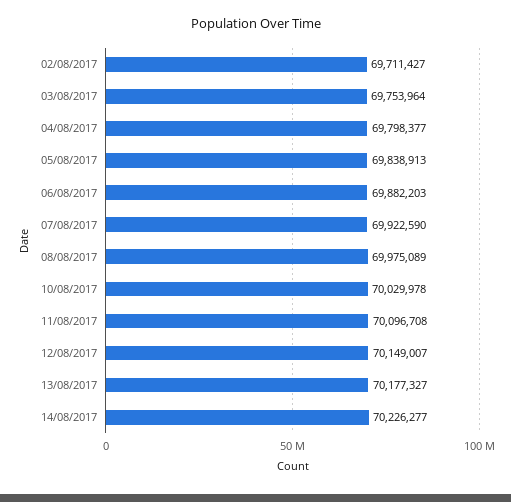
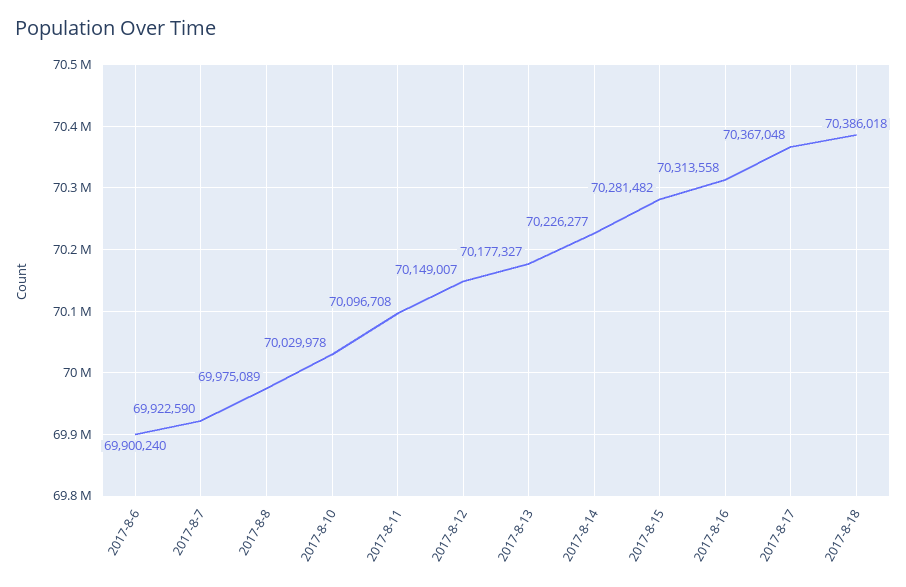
02/08/2017: 69711427 -> none
03/08/2017: 69753964 -> none
04/08/2017: 69798377 -> none
05/08/2017: 69838913 -> none
06/08/2017: 69882203 -> 69900240
2017-8-15: none -> 70281482
2017-8-16: none -> 70313558
2017-8-17: none -> 70367048
2017-8-18: none -> 70386018

